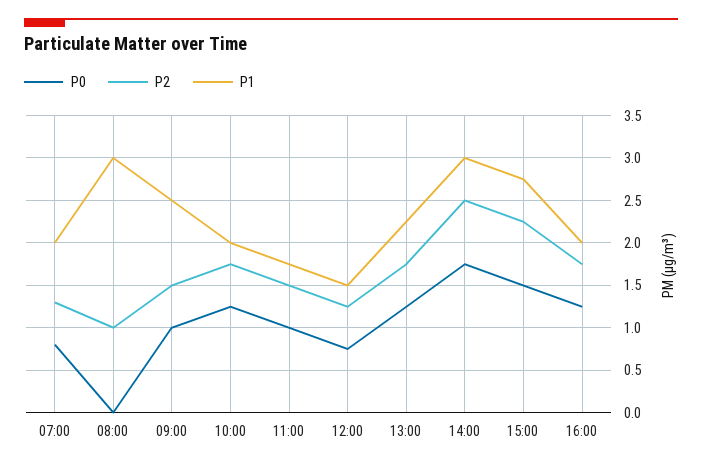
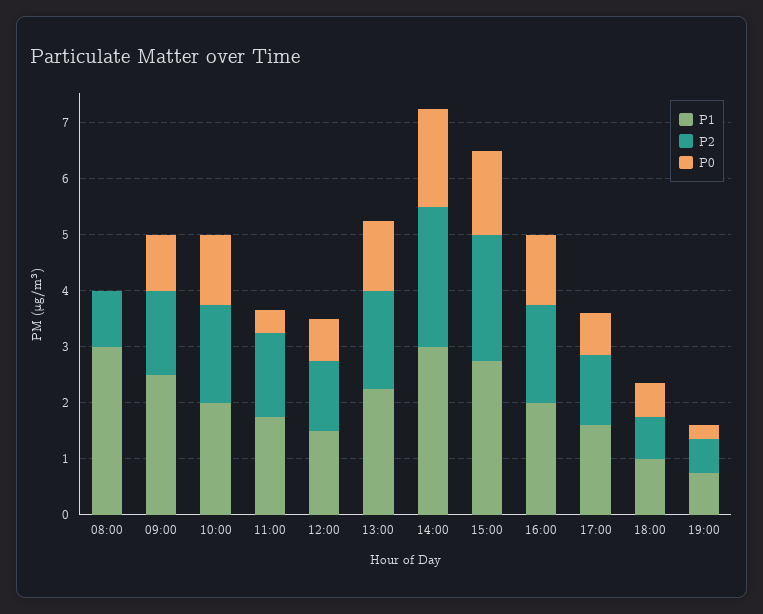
P0, 07:00: 0.8 -> none
P2, 07:00: 1.3 -> none
P1, 07:00: 2 -> none
P0, 11:00: 1 -> 0.4
P1, 17:00: none -> 1.6
P2, 17:00: none -> 1.2
P0, 17:00: none -> 0.8
P1, 18:00: none -> 1
P2, 18:00: none -> 0.8
P0, 18:00: none -> 0.6
P1, 19:00: none -> 0.8
P2, 19:00: none -> 0.6
P0, 19:00: none -> 0.2

